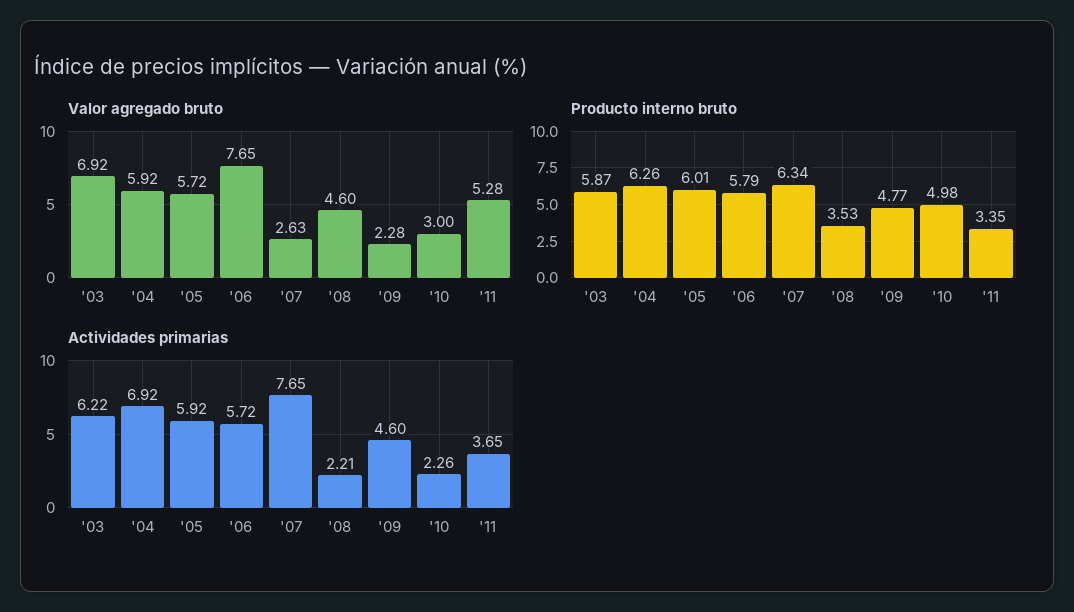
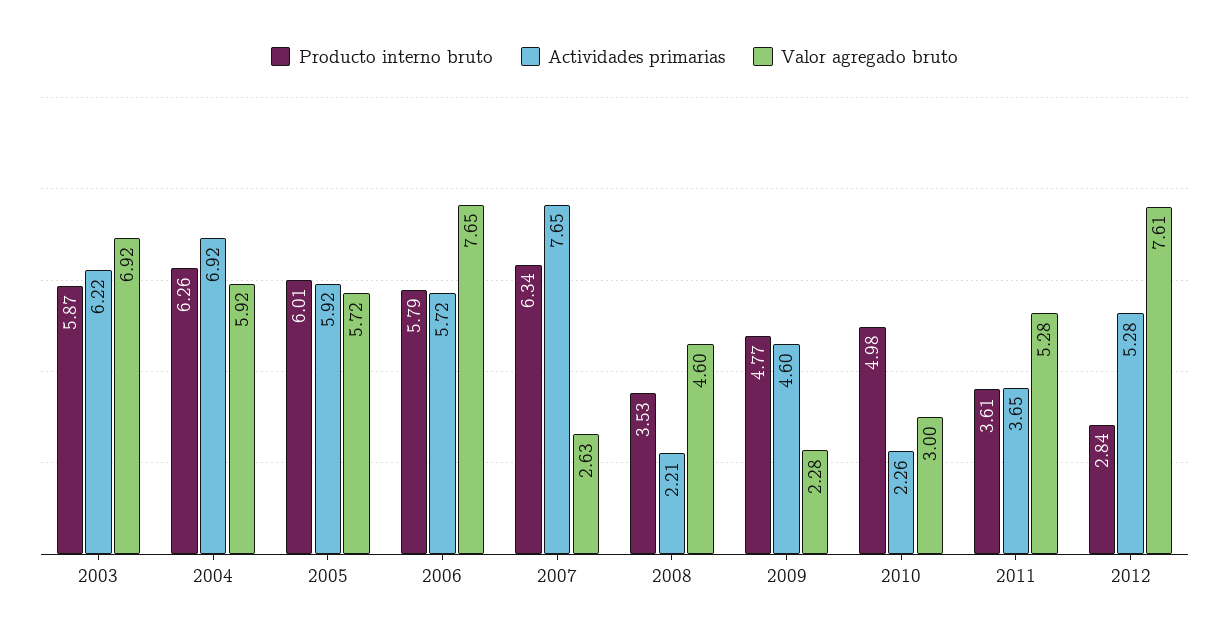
Producto interno bruto, '11: 3.35 -> 3.61
Producto interno bruto, 2012: none -> 2.84
Actividades primarias, 2012: none -> 5.28
Valor agregado bruto, 2012: none -> 7.61

